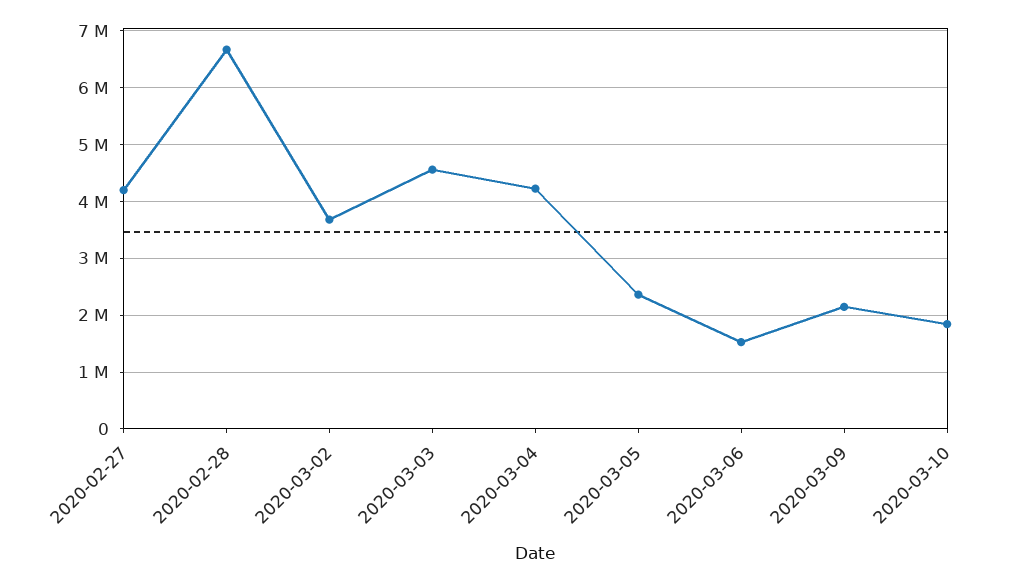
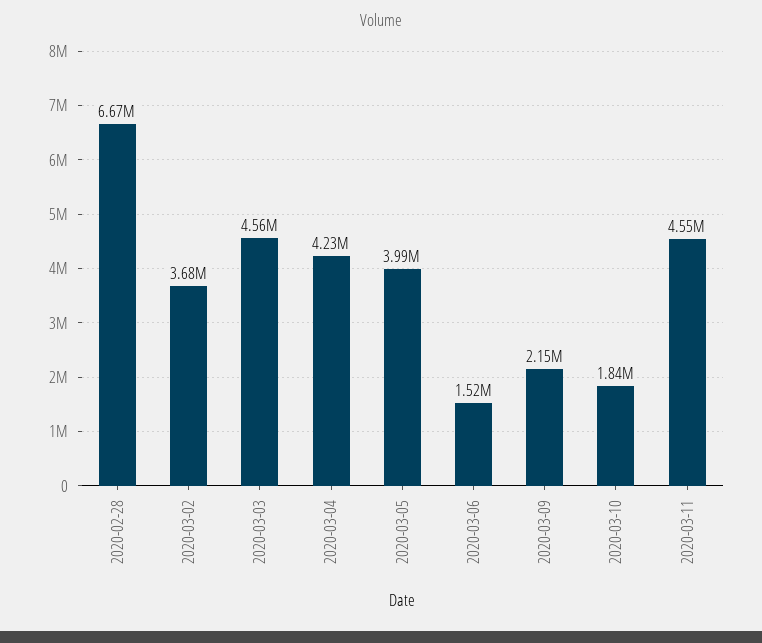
2020-02-27: 4200000 -> none
2020-03-05: 2400000 -> 3990000
2020-03-11: none -> 4550000

